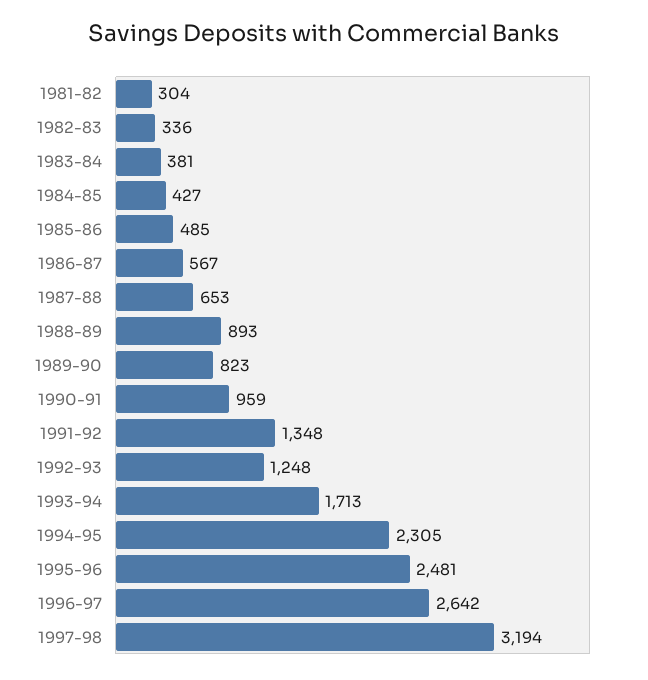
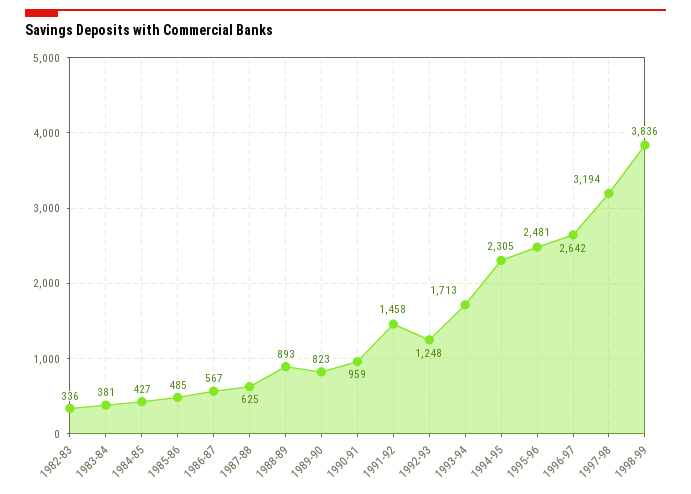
1981-82: 304 -> none
1987-88: 653 -> 625
1991-92: 1348 -> 1458
1998-99: none -> 3836

